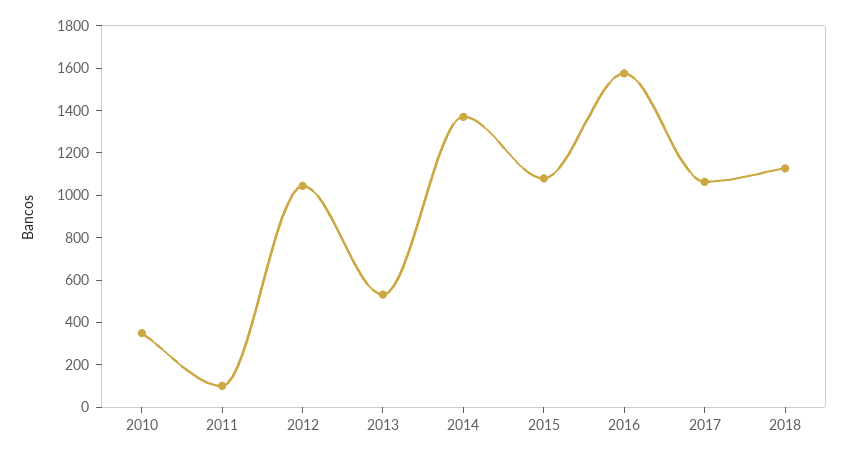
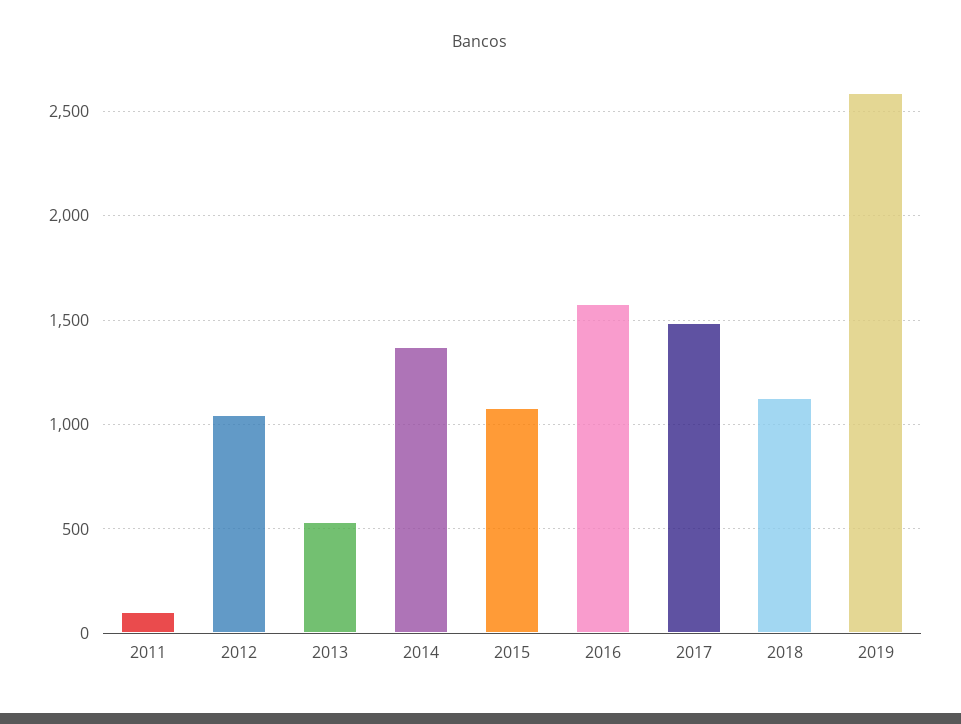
2010: 350 -> none
2017: 1050 -> 1500
2019: none -> 2600

